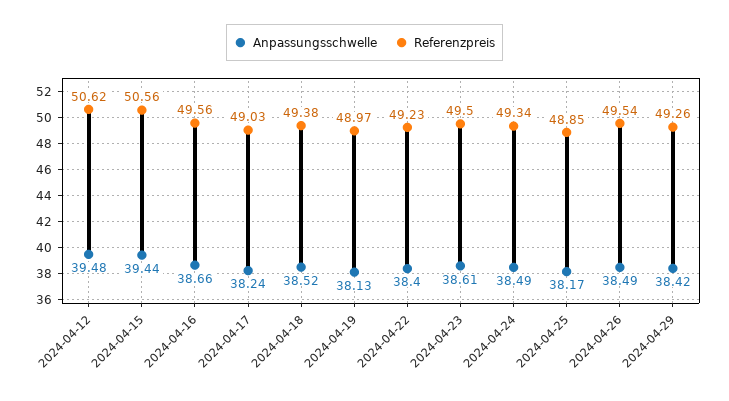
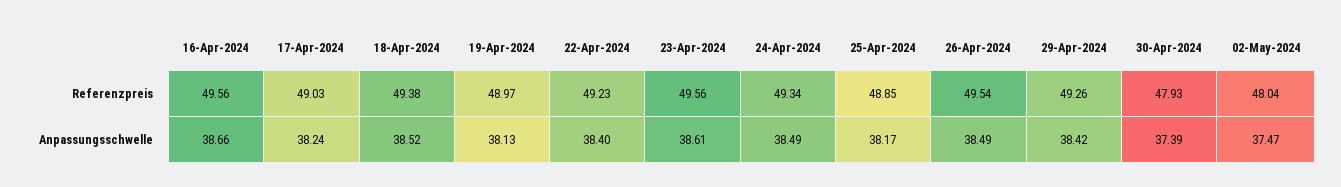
Anpassungsschwelle, 2024-04-12: 39.48 -> none
Referenzpreis, 2024-04-12: 50.62 -> none
Anpassungsschwelle, 2024-04-15: 39.44 -> none
Referenzpreis, 2024-04-15: 50.56 -> none
Referenzpreis, 2024-04-23: 49.5 -> 49.56
Referenzpreis, 30-Apr-2024: none -> 47.93
Referenzpreis, 02-May-2024: none -> 48.04
Anpassungsschwelle, 30-Apr-2024: none -> 37.39
Anpassungsschwelle, 02-May-2024: none -> 37.47

